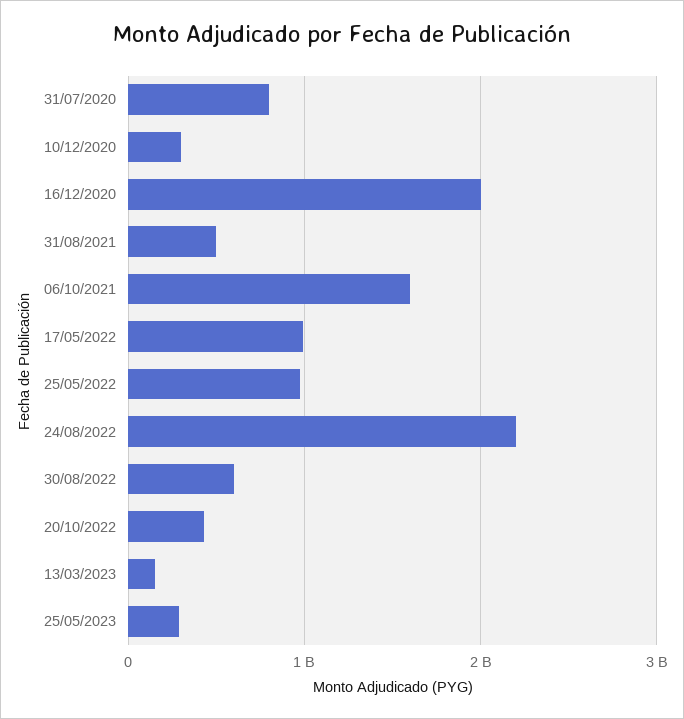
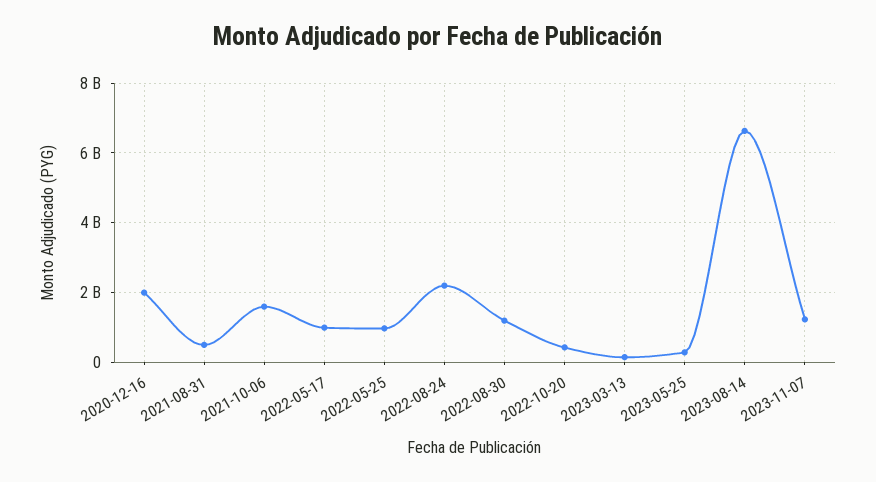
31/07/2020: 800000000 -> none
10/12/2020: 300000000 -> none
30/08/2022: 600000000 -> 1200000000
2023-08-14: none -> 6600000000
2023-11-07: none -> 1200000000

